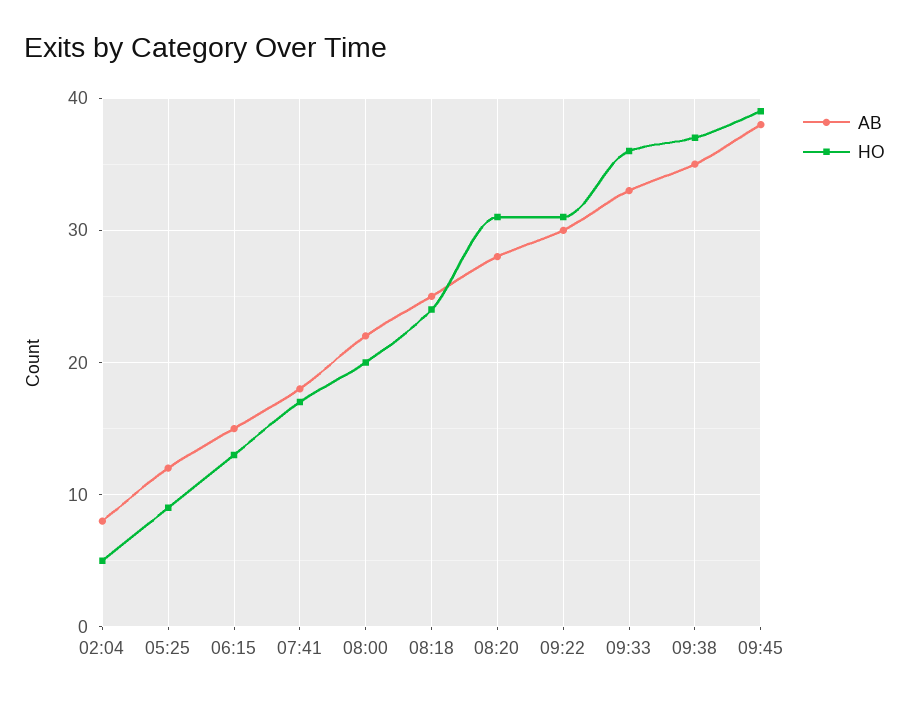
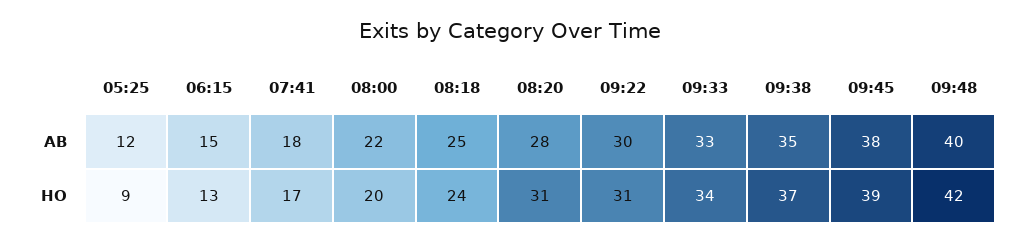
AB, 02:04: 8 -> none
HO, 02:04: 5 -> none
HO, 09:33: 36 -> 34
AB, 09:48: none -> 40
HO, 09:48: none -> 42

